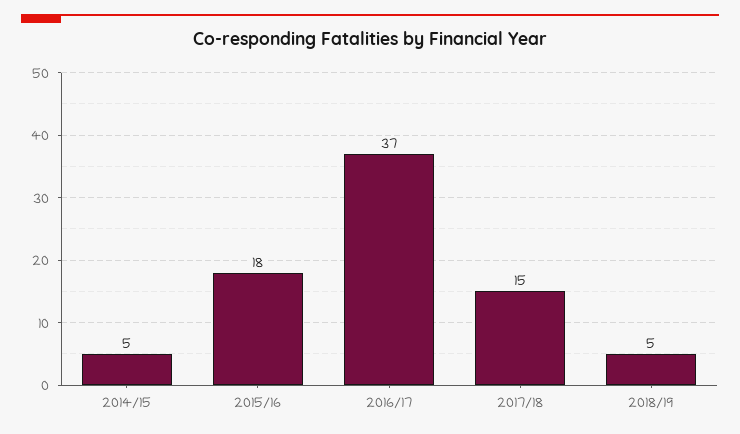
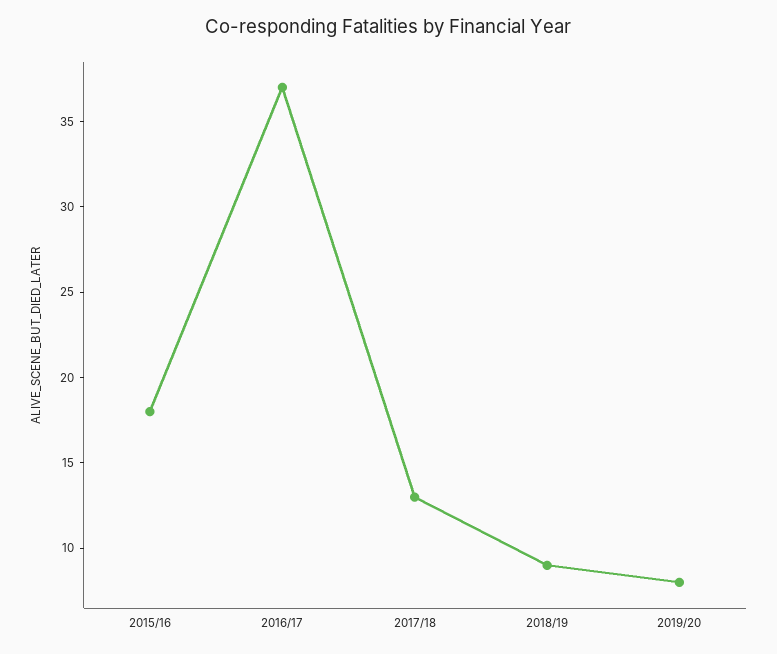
2014/15: 5 -> none
2017/18: 15 -> 13
2018/19: 5 -> 9
2019/20: none -> 8

